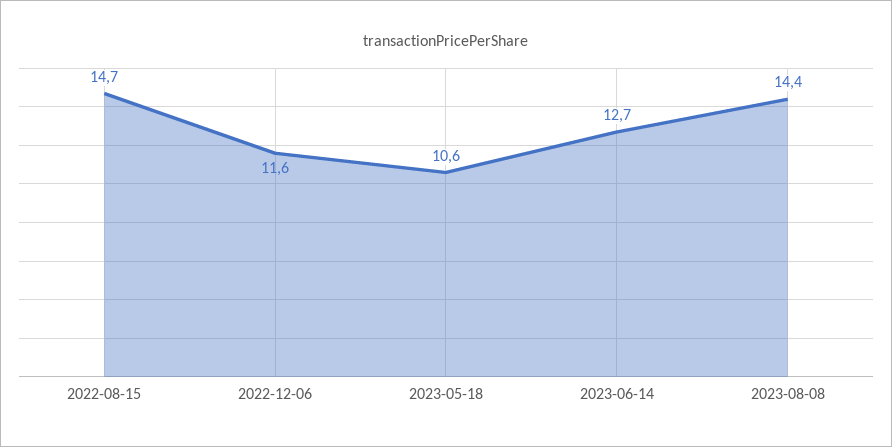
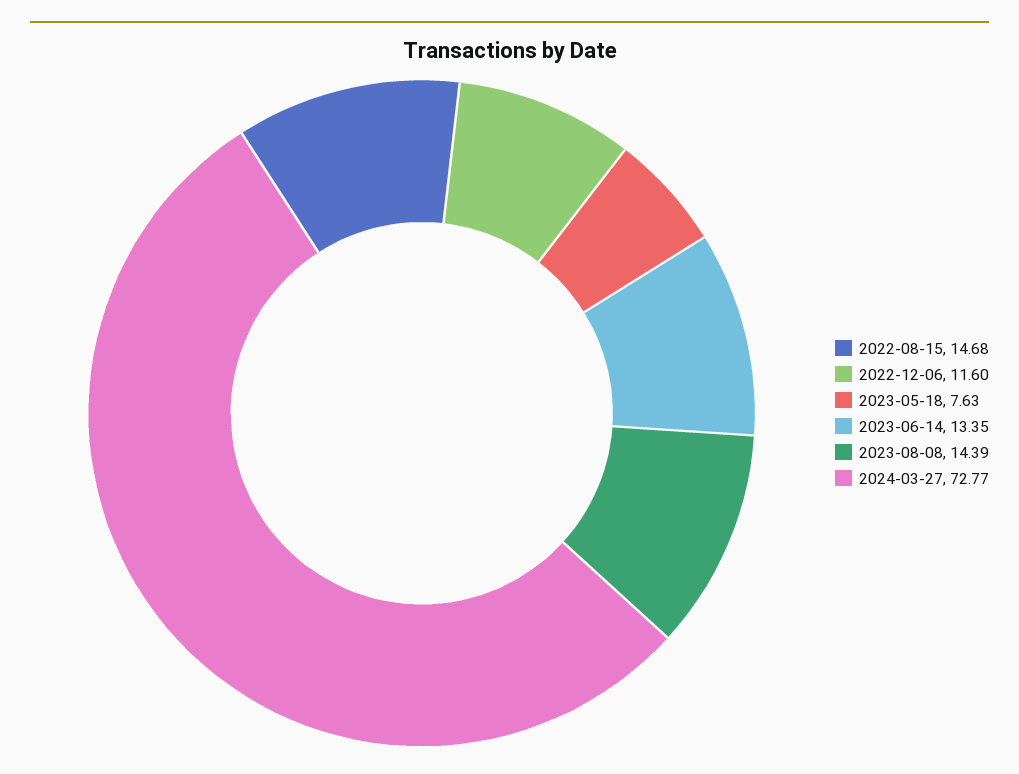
2023-05-18: 10.6 -> 7.63
2023-06-14: 12.7 -> 13.35
2024-03-27: none -> 72.77

